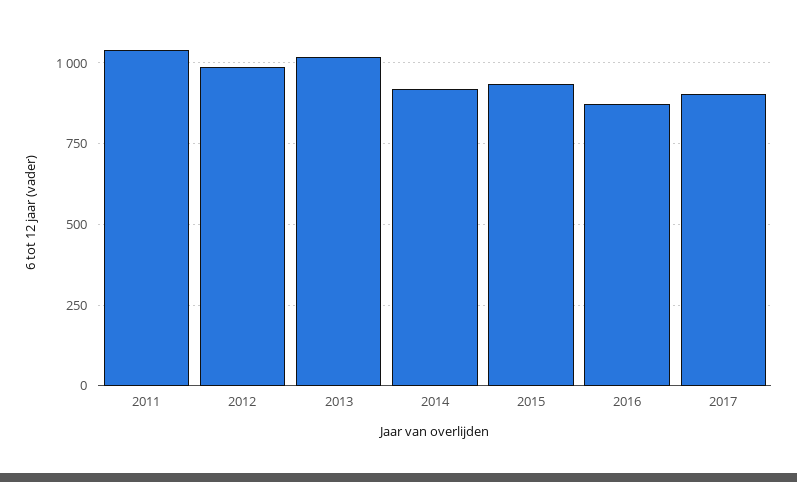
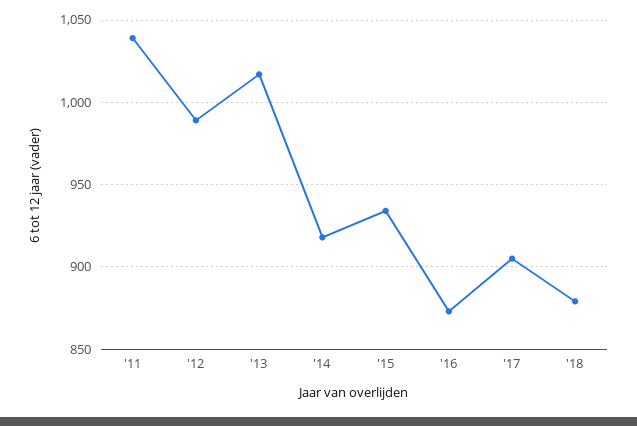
'18: none -> 880

